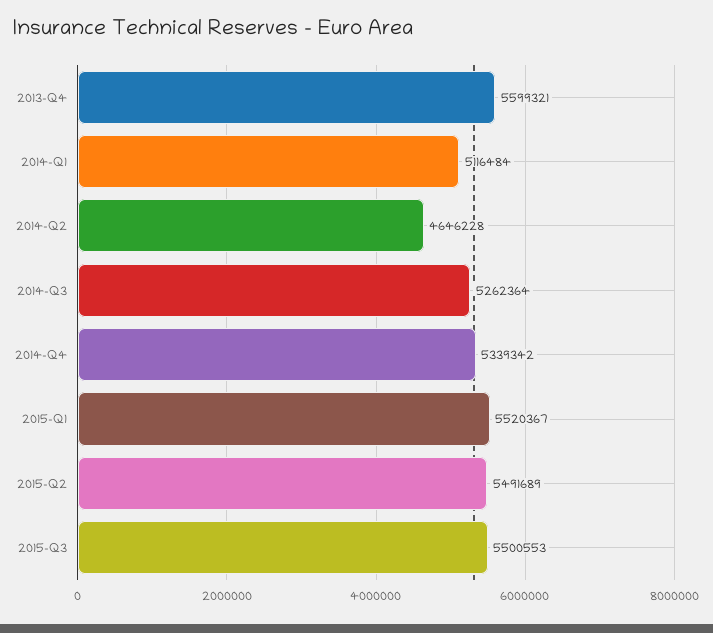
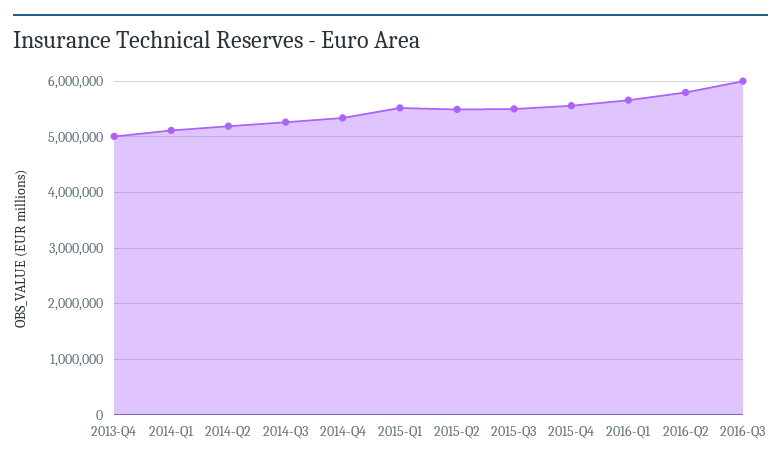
2013-Q4: 5599321 -> 5000000
2014-Q2: 4646228 -> 5200000
2015-Q4: none -> 5600000
2016-Q1: none -> 5600000
2016-Q2: none -> 5800000
2016-Q3: none -> 6000000

